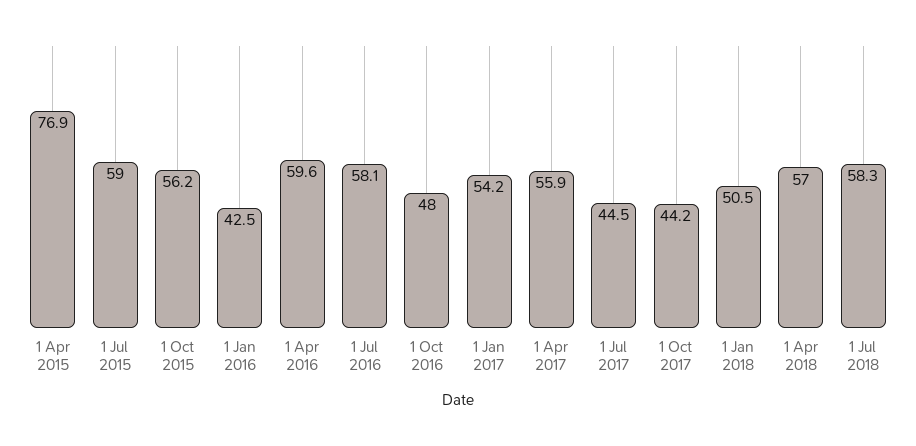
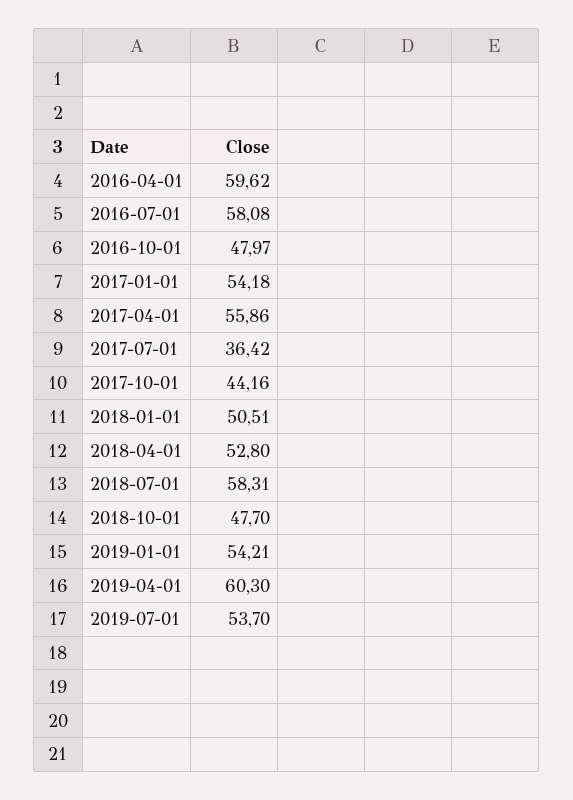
1 Apr 2015: 76.9 -> none
1 Jul 2015: 59 -> none
1 Oct 2015: 56.2 -> none
1 Jan 2016: 42.5 -> none
1 Jul 2017: 44.5 -> 36.42
1 Apr 2018: 57 -> 52.8
2018-10-01: none -> 47.7
2019-01-01: none -> 54.21
2019-04-01: none -> 60.3
2019-07-01: none -> 53.7

